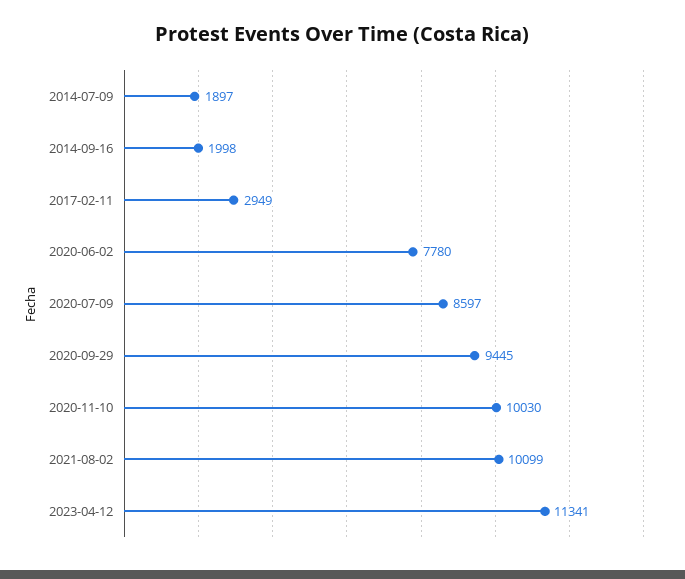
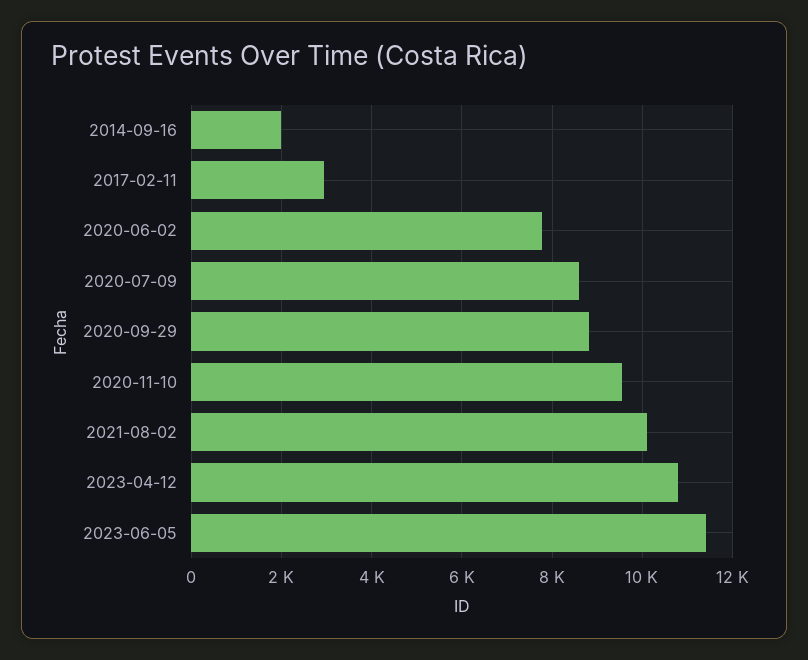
2014-07-09: 1897 -> none
2020-09-29: 9445 -> 8800
2020-11-10: 10030 -> 9600
2023-04-12: 11341 -> 10800
2023-06-05: none -> 11400

